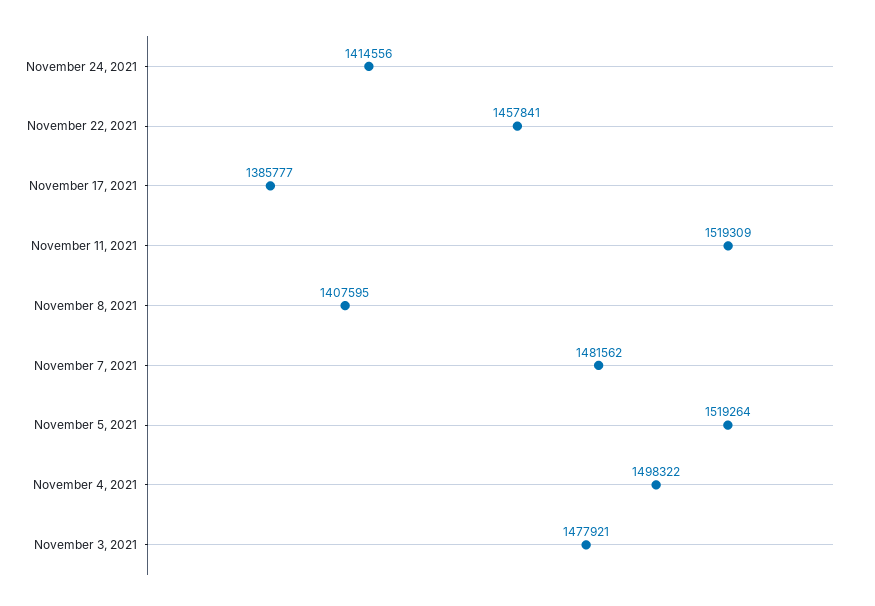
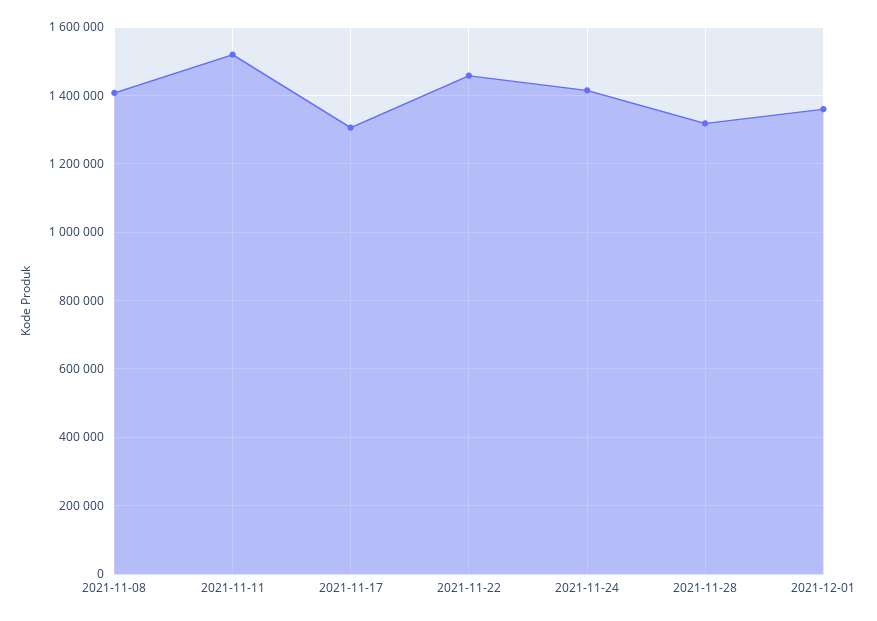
November 17, 2021: 1385777 -> 1300000
November 7, 2021: 1481562 -> none
November 5, 2021: 1519264 -> none
November 4, 2021: 1498322 -> none
November 3, 2021: 1477921 -> none
2021-11-28: none -> 1320000
2021-12-01: none -> 1360000

